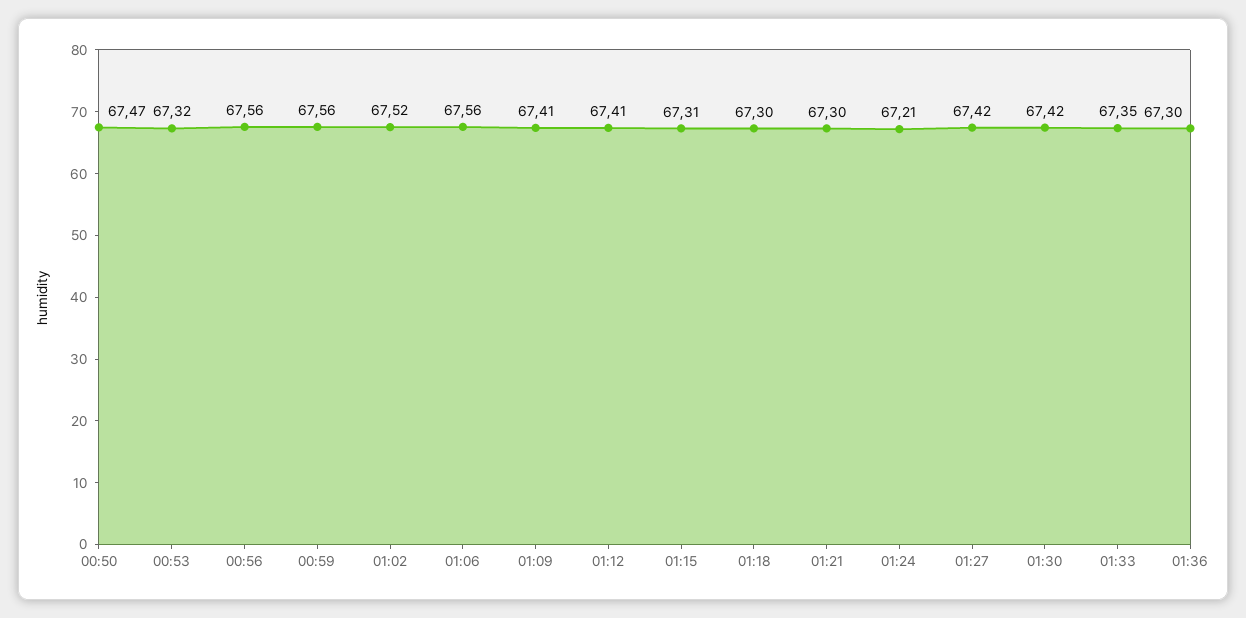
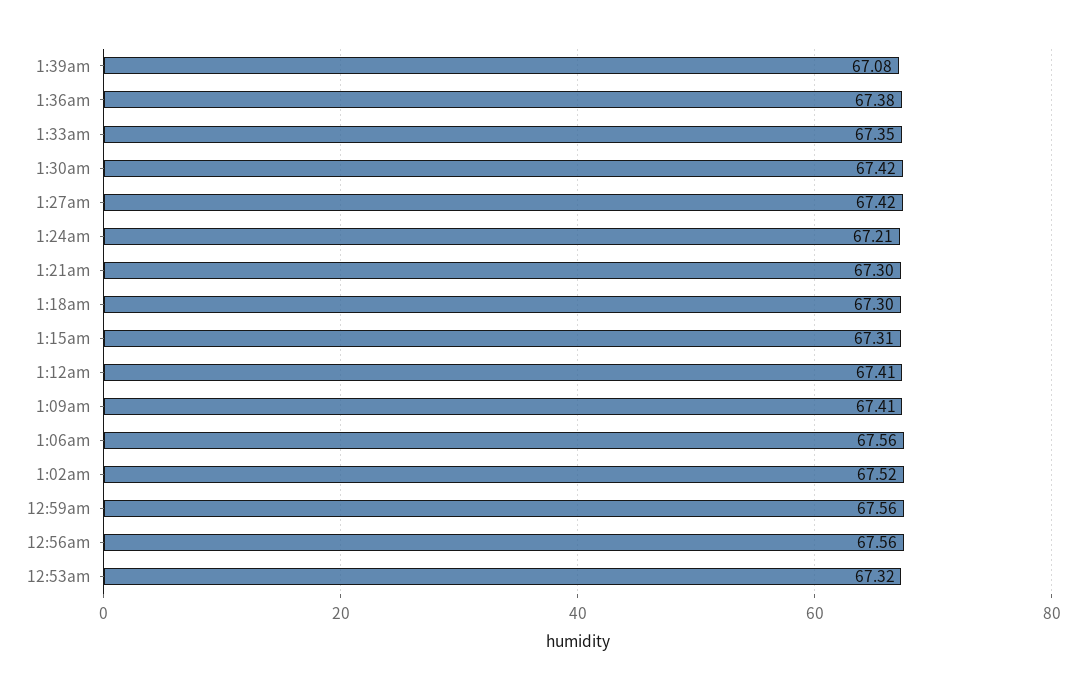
00:50: 67.47 -> none
01:36: 67.3 -> 67.38
1:39am: none -> 67.08

